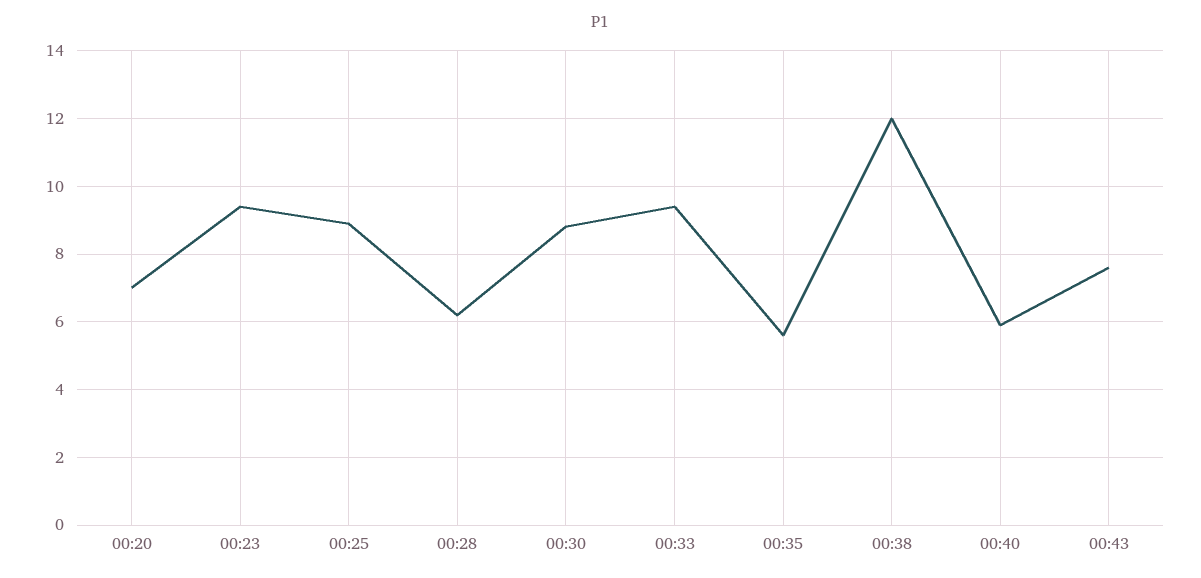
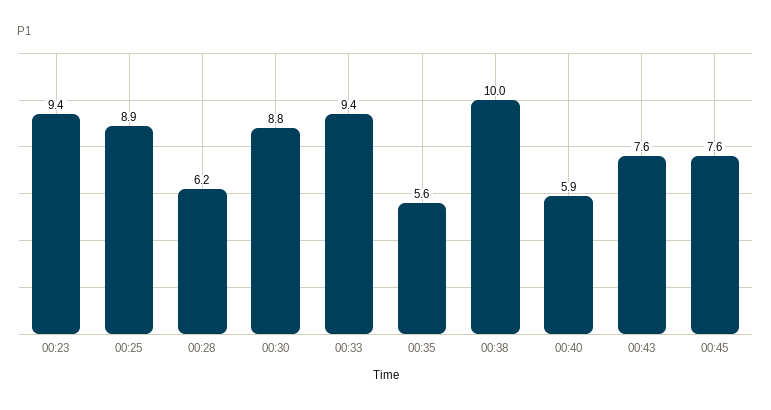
00:20: 7 -> none
00:38: 12 -> 10
00:45: none -> 7.6

